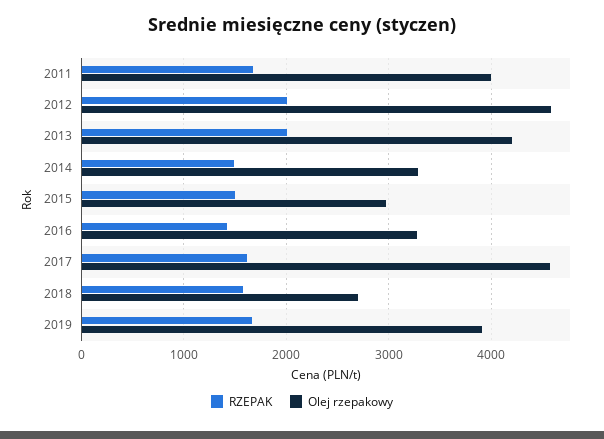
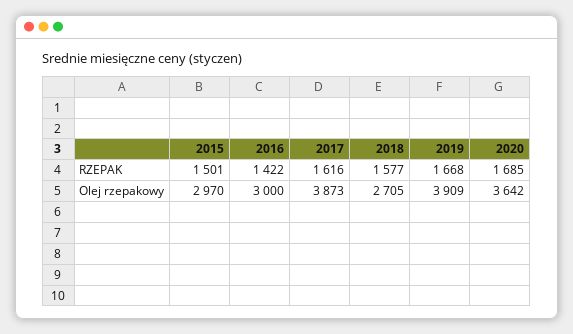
RZEPAK, 2011: 1700 -> none
Olej rzepakowy, 2011: 4000 -> none
RZEPAK, 2012: 2000 -> none
Olej rzepakowy, 2012: 4600 -> none
RZEPAK, 2013: 2000 -> none
Olej rzepakowy, 2013: 4200 -> none
RZEPAK, 2014: 1500 -> none
Olej rzepakowy, 2014: 3300 -> none
Olej rzepakowy, 2016: 3300 -> 3000
Olej rzepakowy, 2017: 4600 -> 3873
RZEPAK, 2020: none -> 1685
Olej rzepakowy, 2020: none -> 3642

